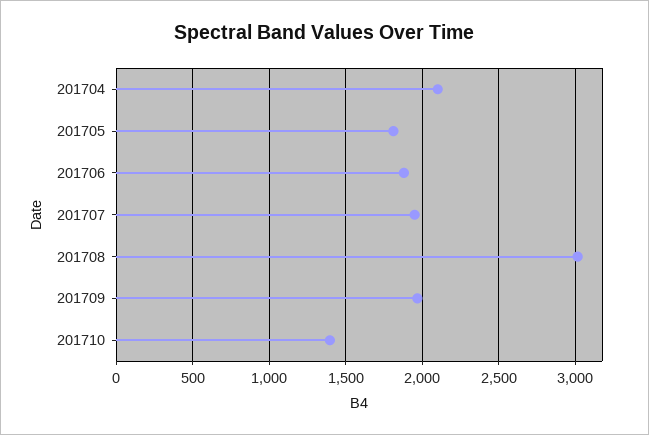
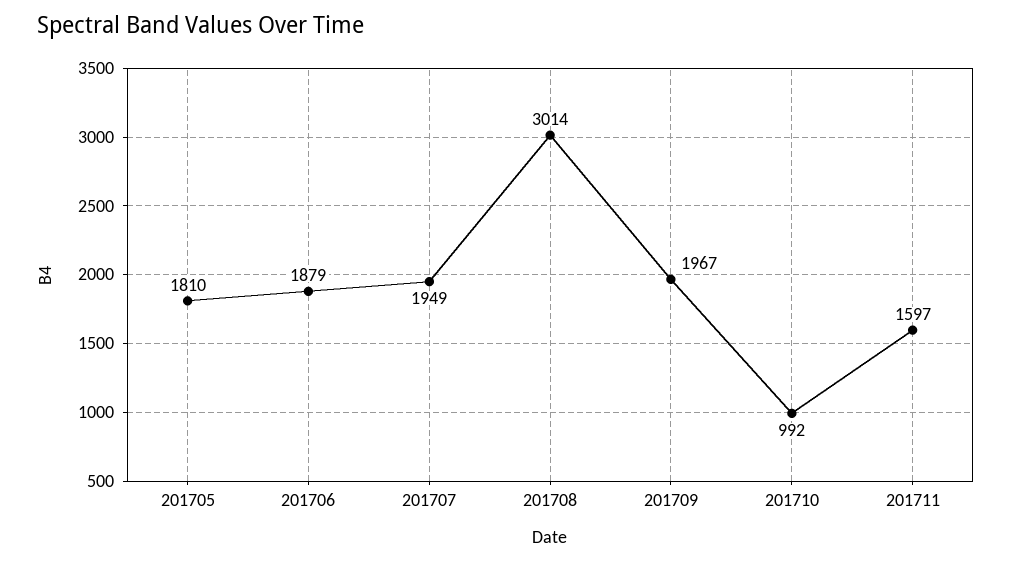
201704: 2100 -> none
201710: 1400 -> 992
201711: none -> 1597

